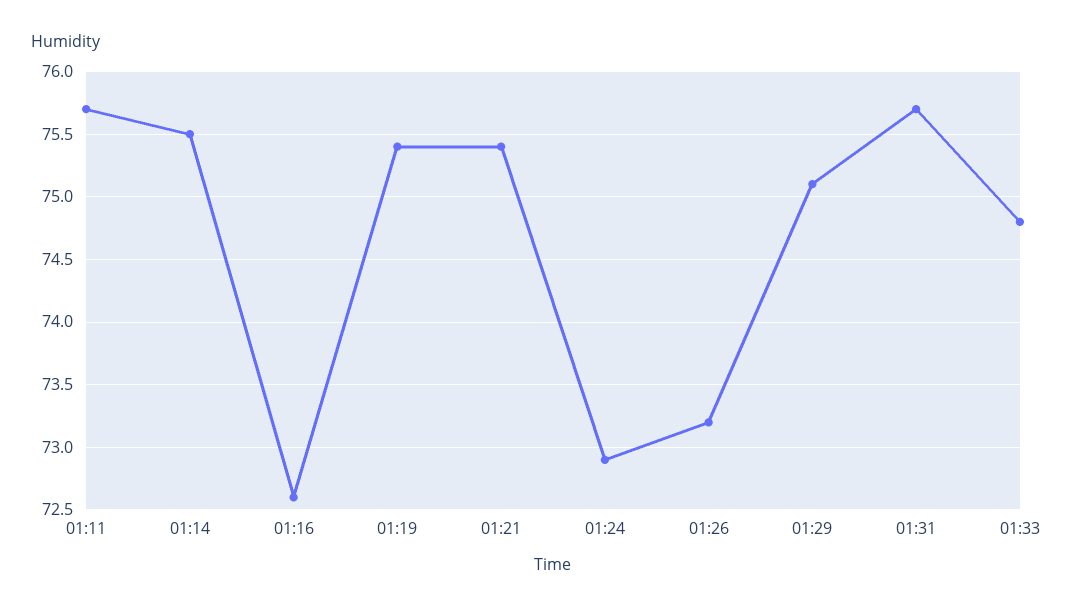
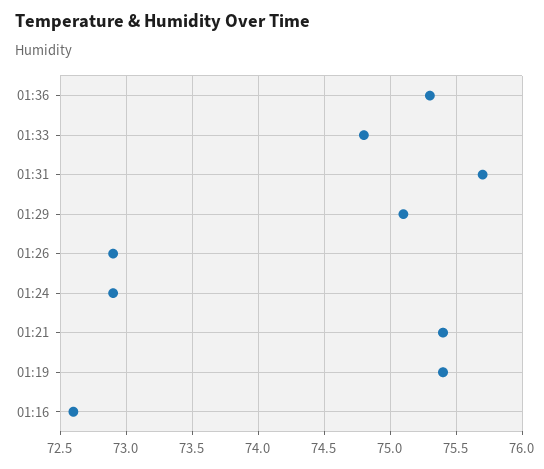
01:11: 75.7 -> none
01:14: 75.5 -> none
01:26: 73.2 -> 72.9
01:36: none -> 75.3

